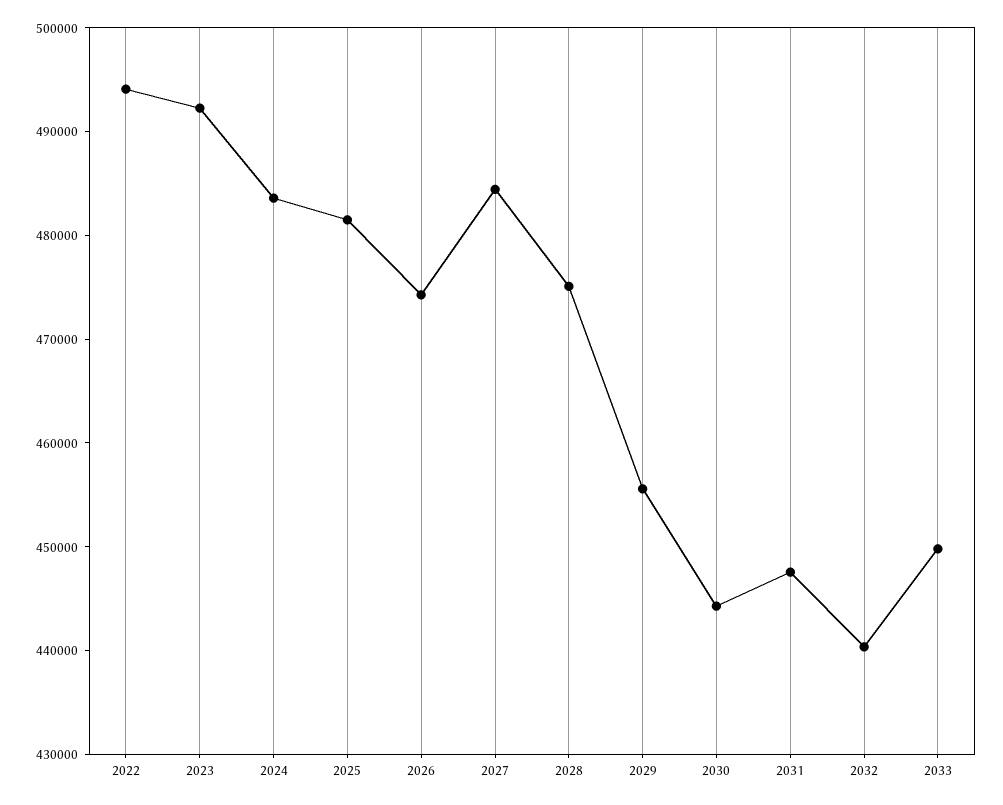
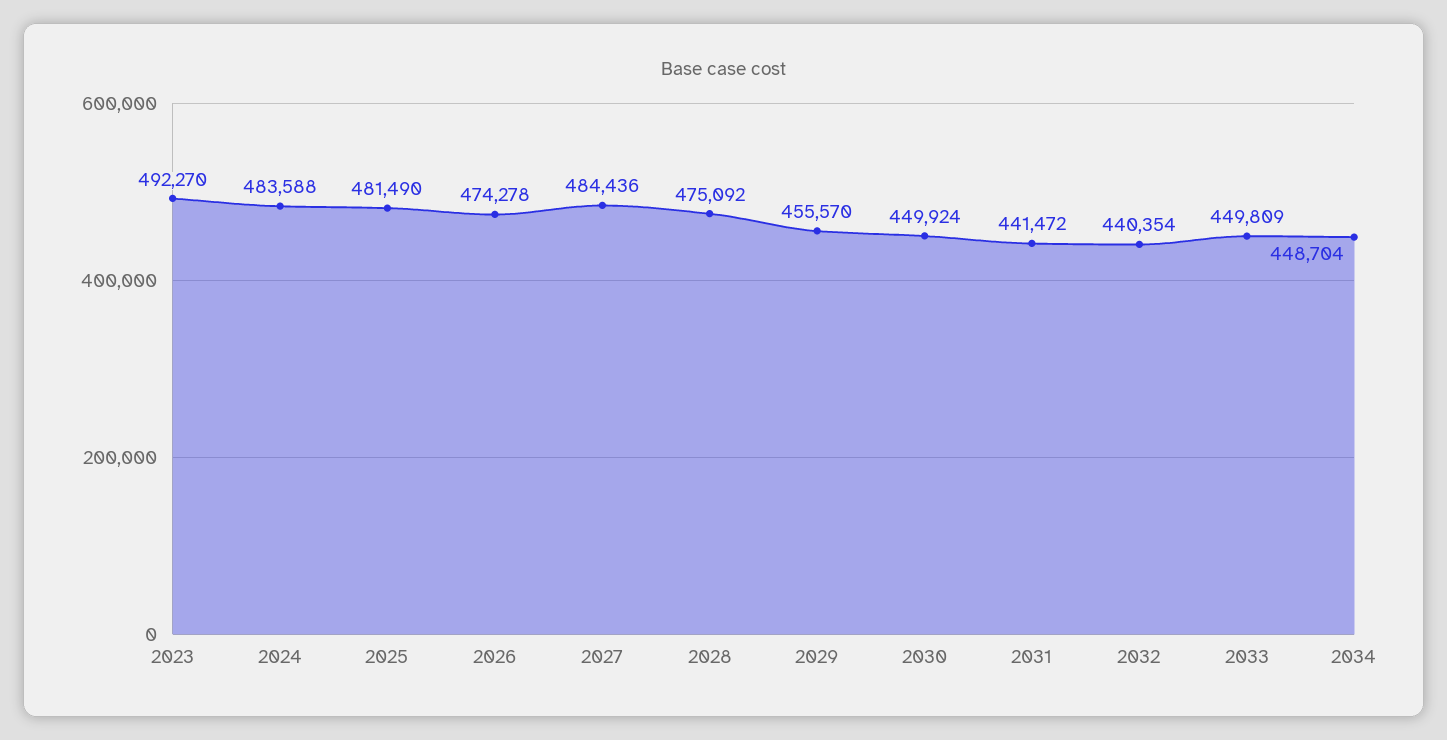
2022: 494000 -> none
2030: 444000 -> 449924
2031: 448000 -> 441472
2034: none -> 448704

